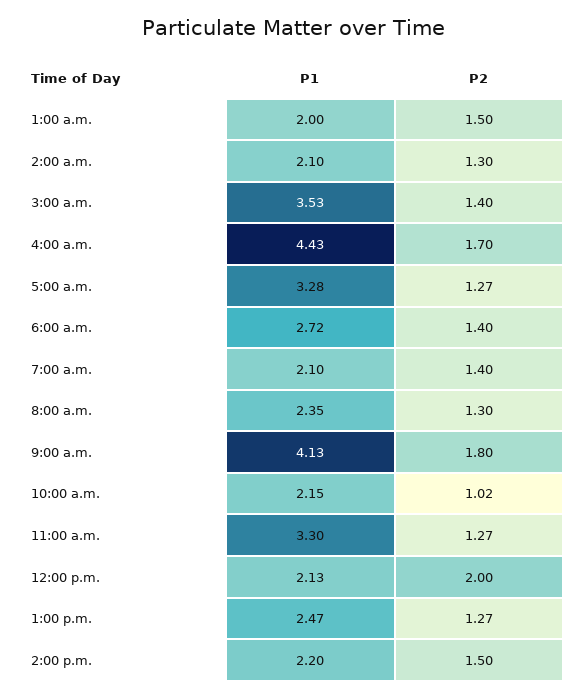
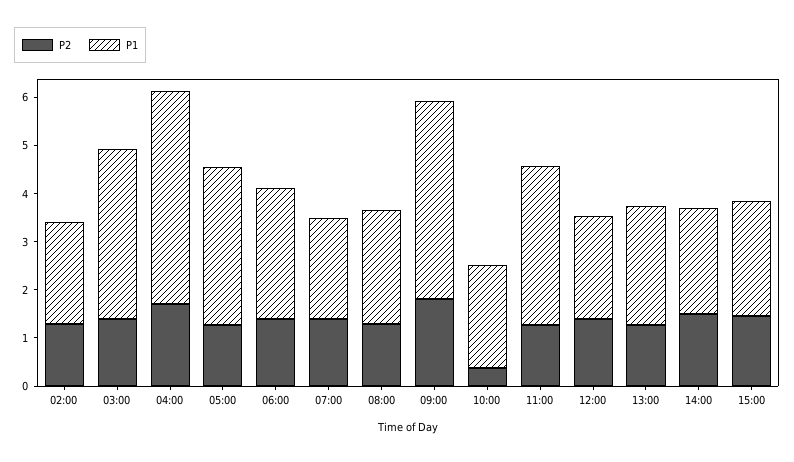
P1, 1:00 a.m.: 2 -> none
P2, 1:00 a.m.: 1.5 -> none
P2, 10:00 a.m.: 1.02 -> 0.4
P2, 12:00 p.m.: 2 -> 1.4
P2, 15:00: none -> 1.4
P1, 15:00: none -> 2.4

